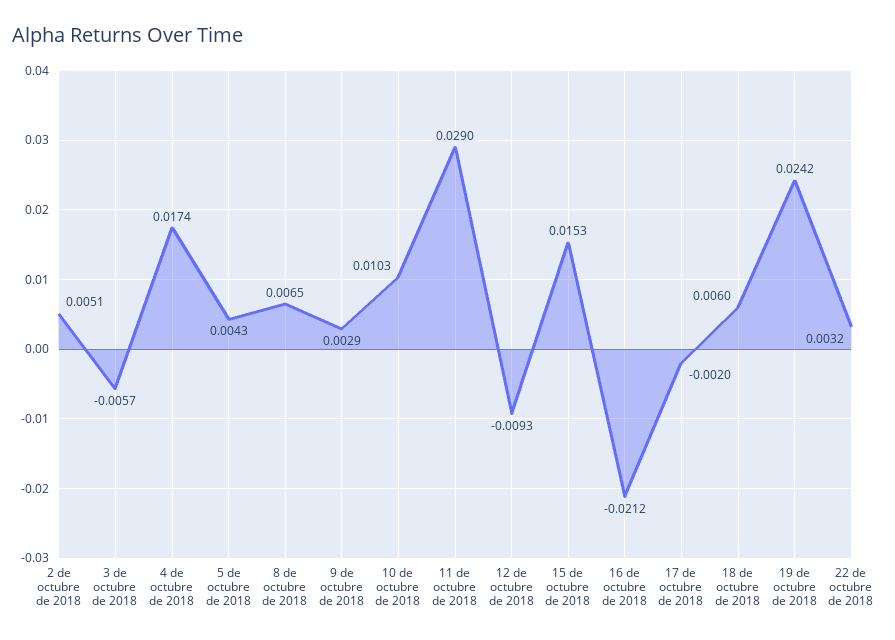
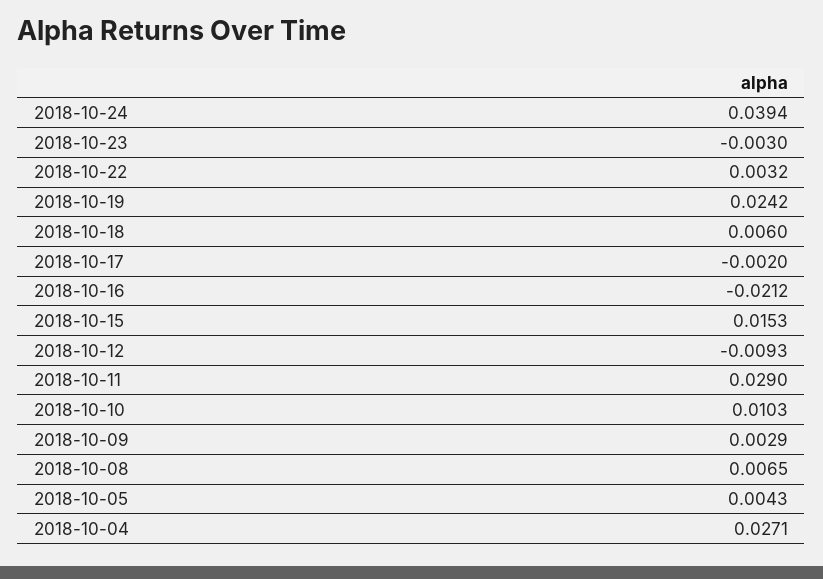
2 de octubre de 2018: 0.0051 -> none
3 de octubre de 2018: -0.0057 -> none
4 de octubre de 2018: 0.0174 -> 0.0271
2018-10-24: none -> 0.0394
2018-10-23: none -> -0.003

